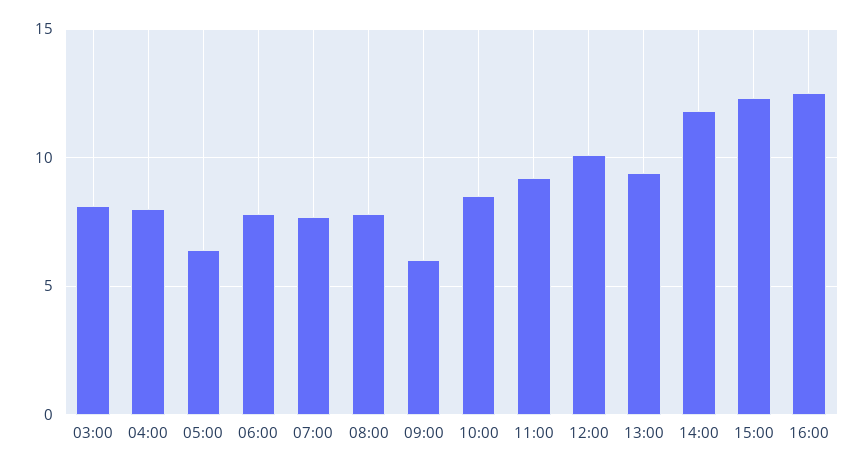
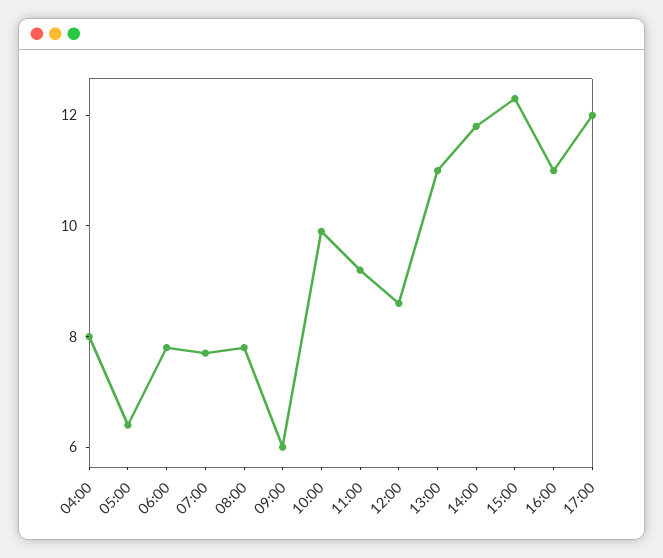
03:00: 8 -> none
10:00: 8.5 -> 10
12:00: 10 -> 8.5
13:00: 9.5 -> 11
16:00: 12.5 -> 11
17:00: none -> 12

